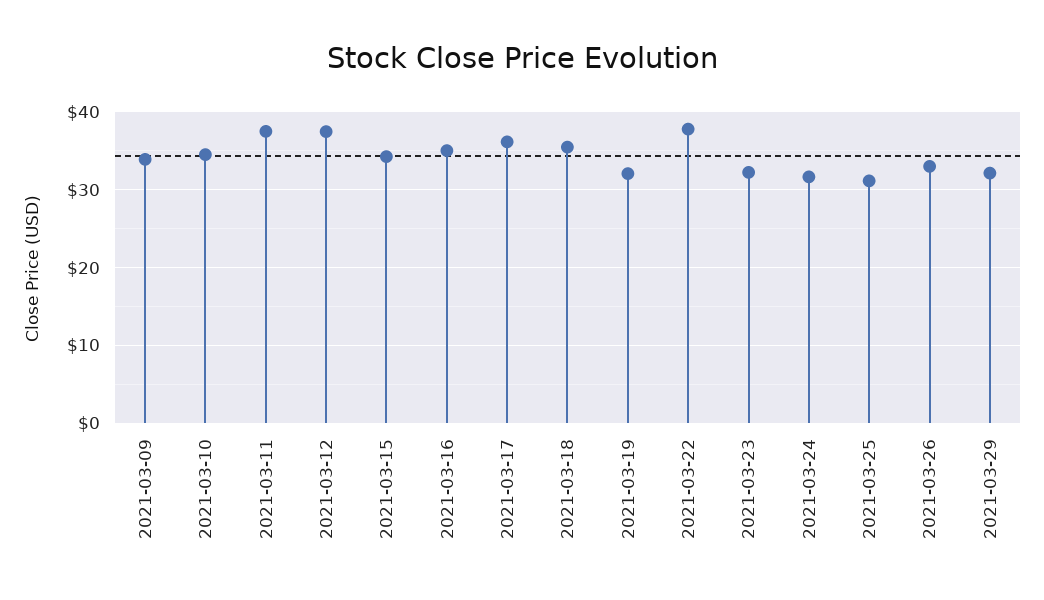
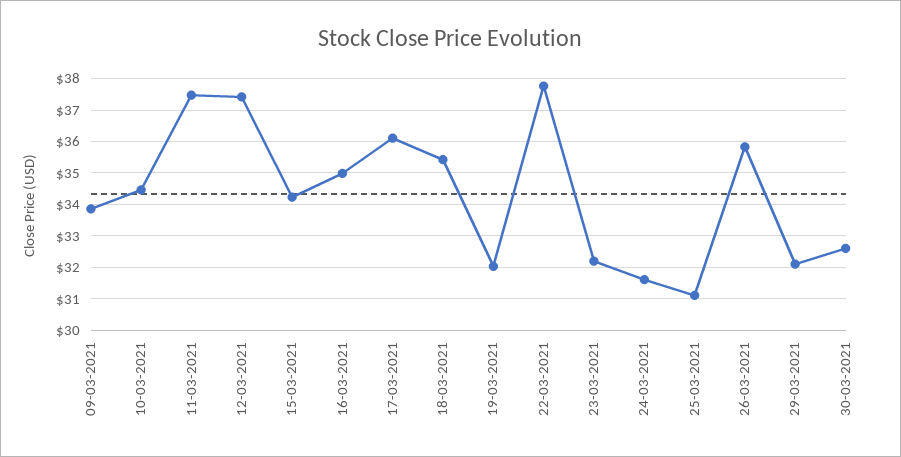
2021-03-26: 33 -> 35.8
30-03-2021: none -> 32.6

